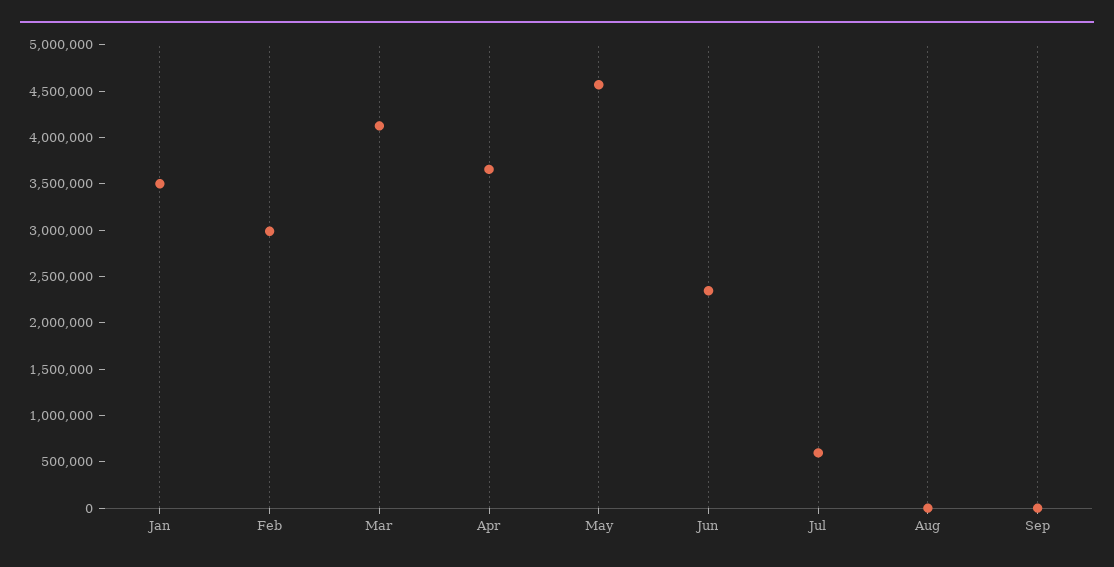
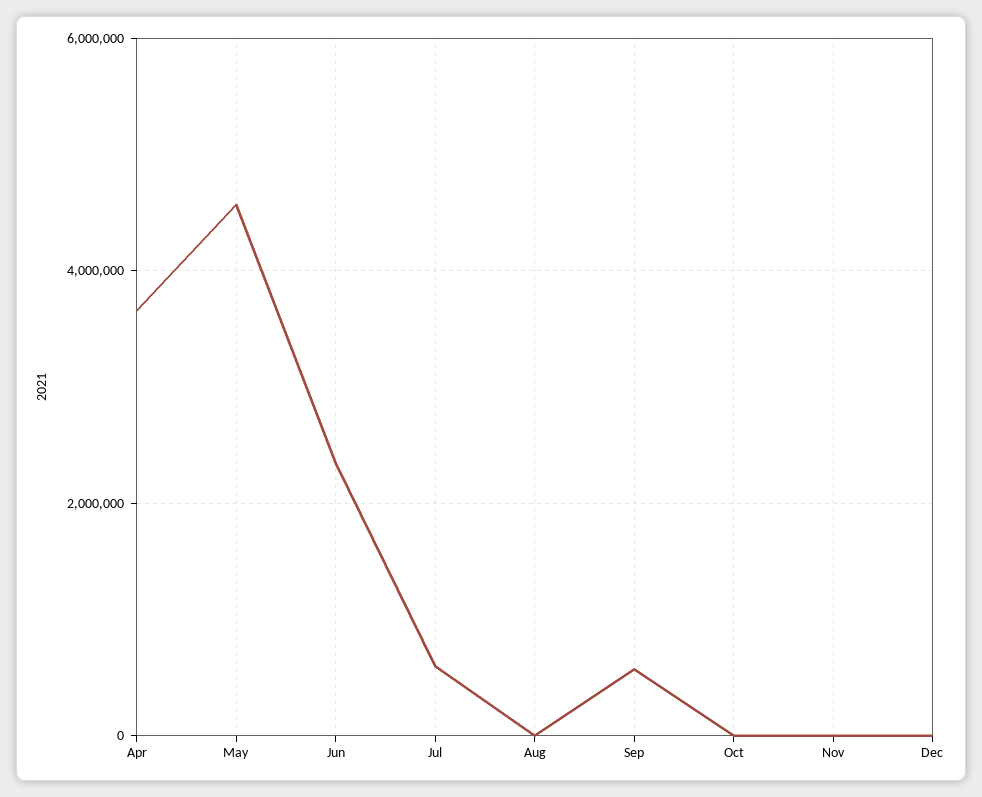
Jan: 3500000 -> none
Feb: 3000000 -> none
Mar: 4100000 -> none
Sep: 0 -> 600000
Oct: none -> 0
Nov: none -> 0
Dec: none -> 0

